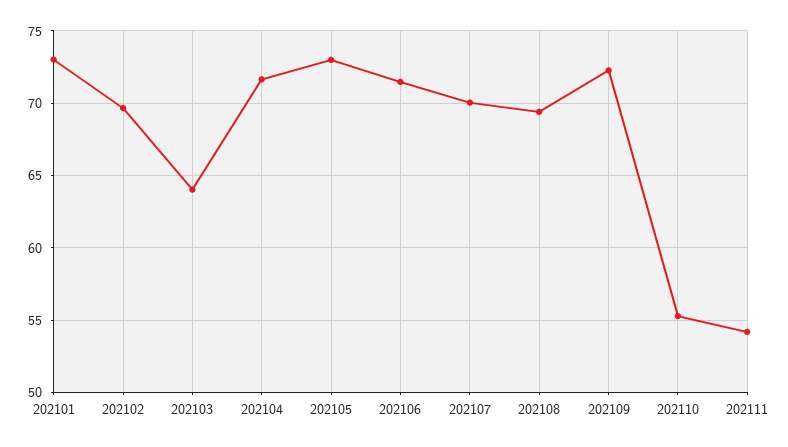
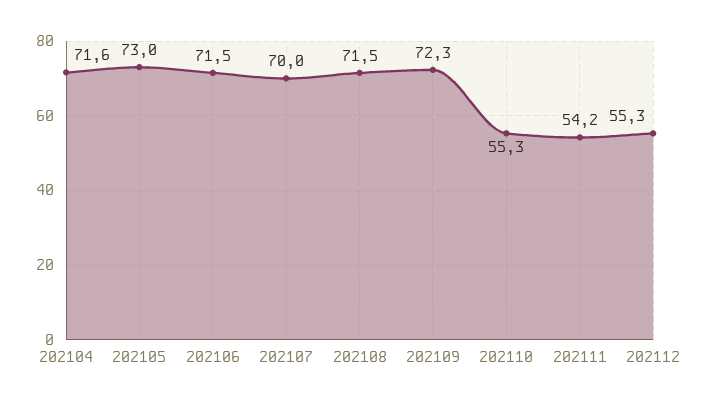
202101: 73 -> none
202102: 69.5 -> none
202103: 64 -> none
202108: 69.5 -> 71.5
202112: none -> 55.3

